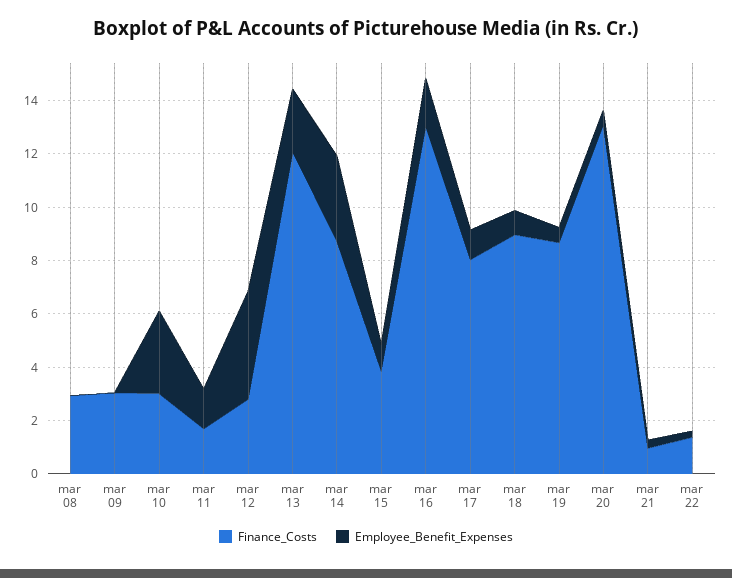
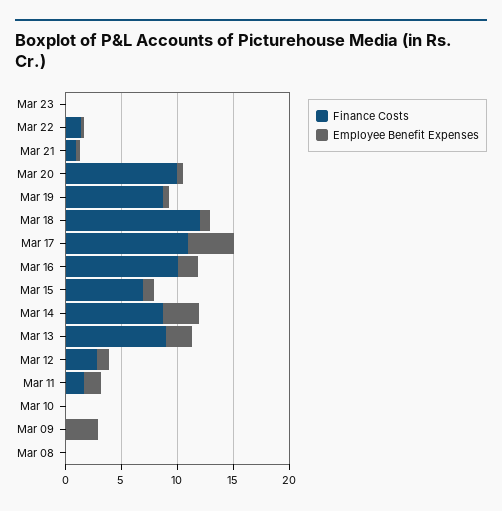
Finance_Costs, mar 08: 3 -> 0
Finance_Costs, mar 09: 3 -> 0
Employee_Benefit_Expenses, mar 09: 0 -> 3
Finance_Costs, mar 10: 3 -> 0
Employee_Benefit_Expenses, mar 10: 3 -> 0
Employee_Benefit_Expenses, mar 12: 4 -> 1
Finance_Costs, mar 13: 12 -> 9
Finance_Costs, mar 15: 4 -> 7
Finance_Costs, mar 16: 13 -> 10
Finance_Costs, mar 17: 8 -> 11
Employee_Benefit_Expenses, mar 17: 1 -> 4
Finance_Costs, mar 18: 9 -> 12
Finance_Costs, mar 20: 13 -> 10
Finance_Costs, Mar 23: none -> 0
Employee_Benefit_Expenses, Mar 23: none -> 0

